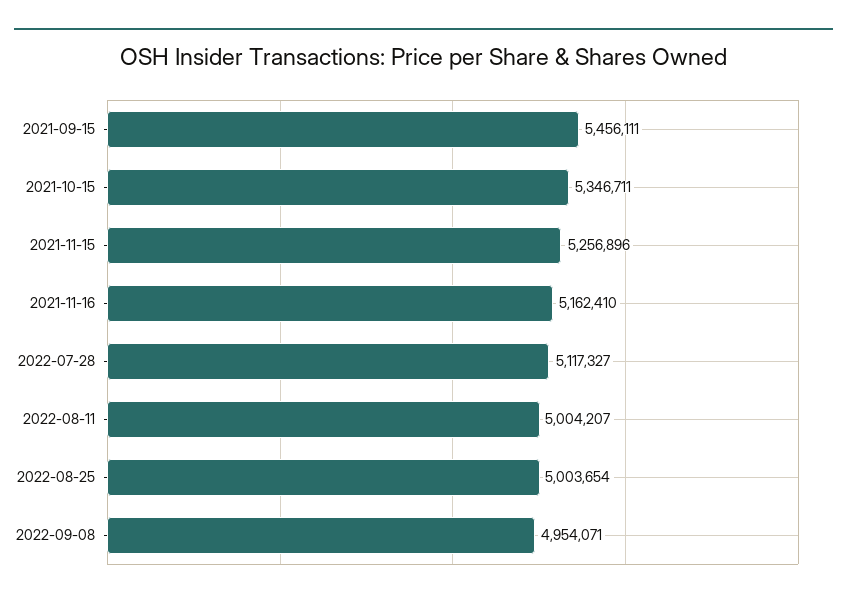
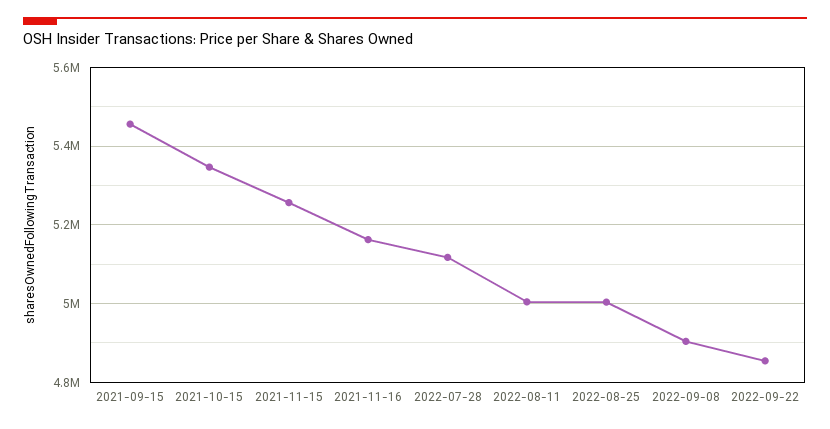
2022-09-08: 4954071 -> 4900000
2022-09-22: none -> 4860000

